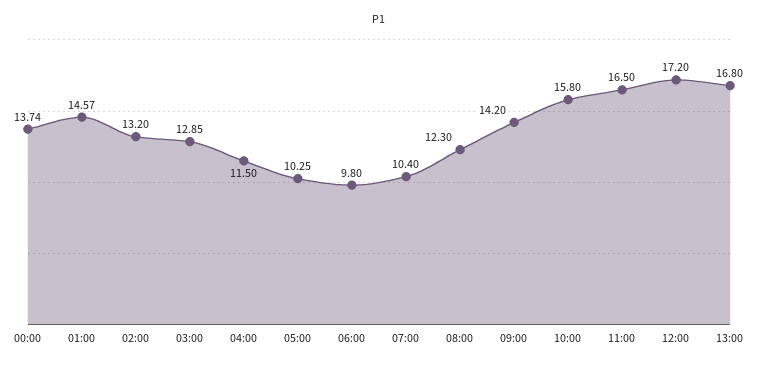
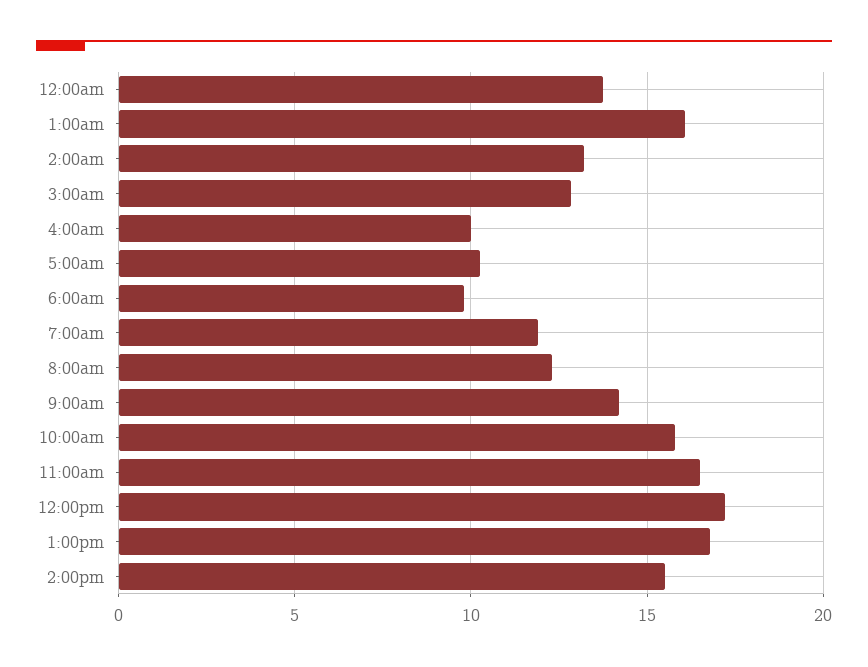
01:00: 14.57 -> 16
04:00: 11.5 -> 10
07:00: 10.4 -> 12
2:00pm: none -> 15.5

